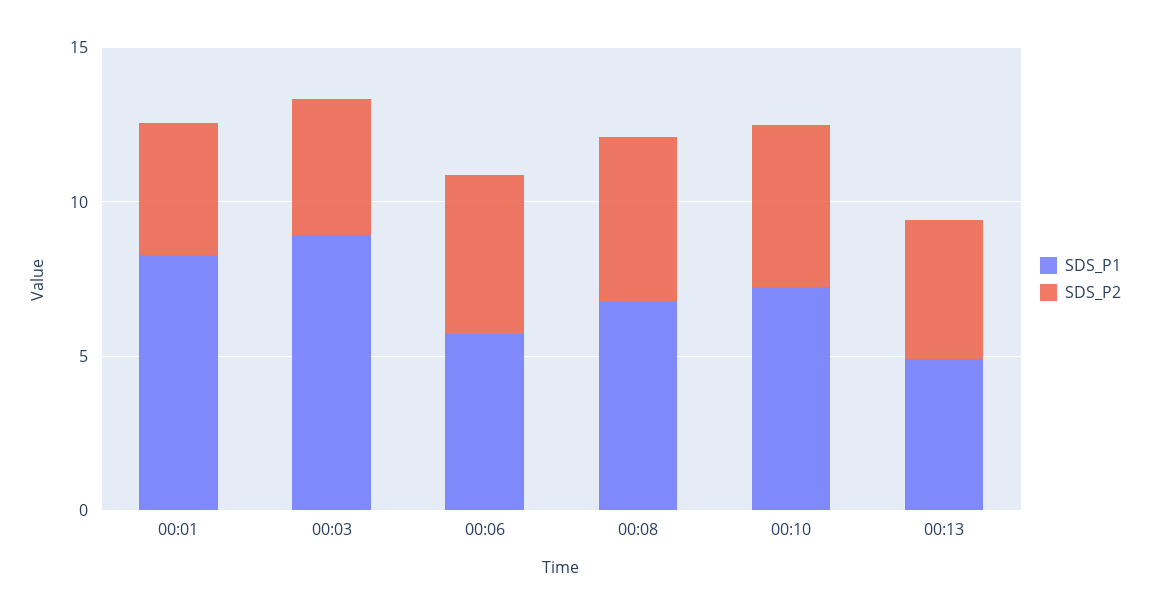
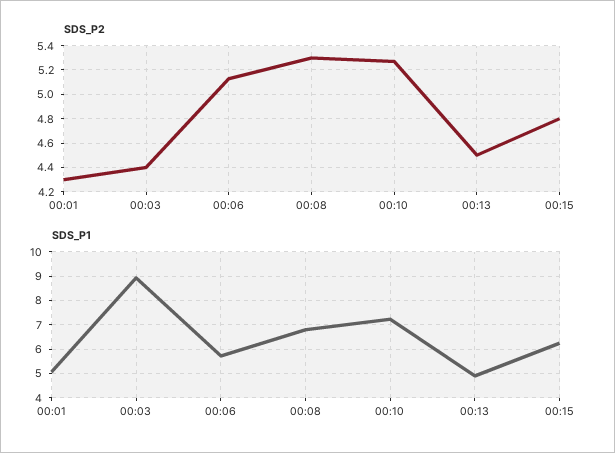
SDS_P1, 00:01: 8 -> 5
SDS_P2, 00:15: none -> 4.8
SDS_P1, 00:15: none -> 6.25

